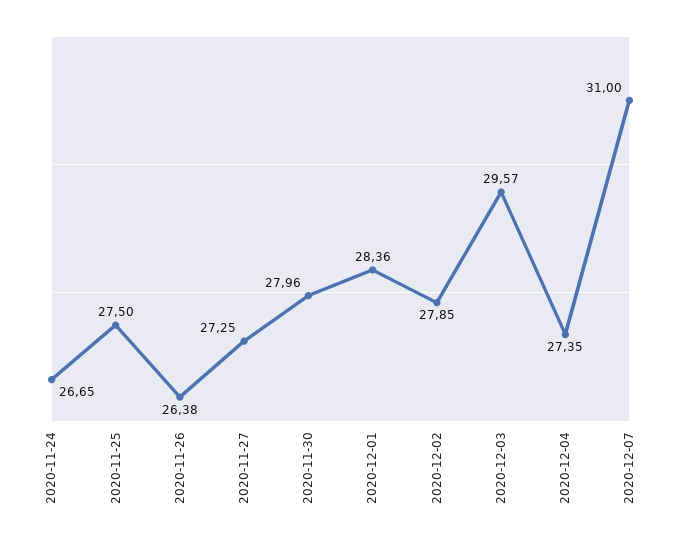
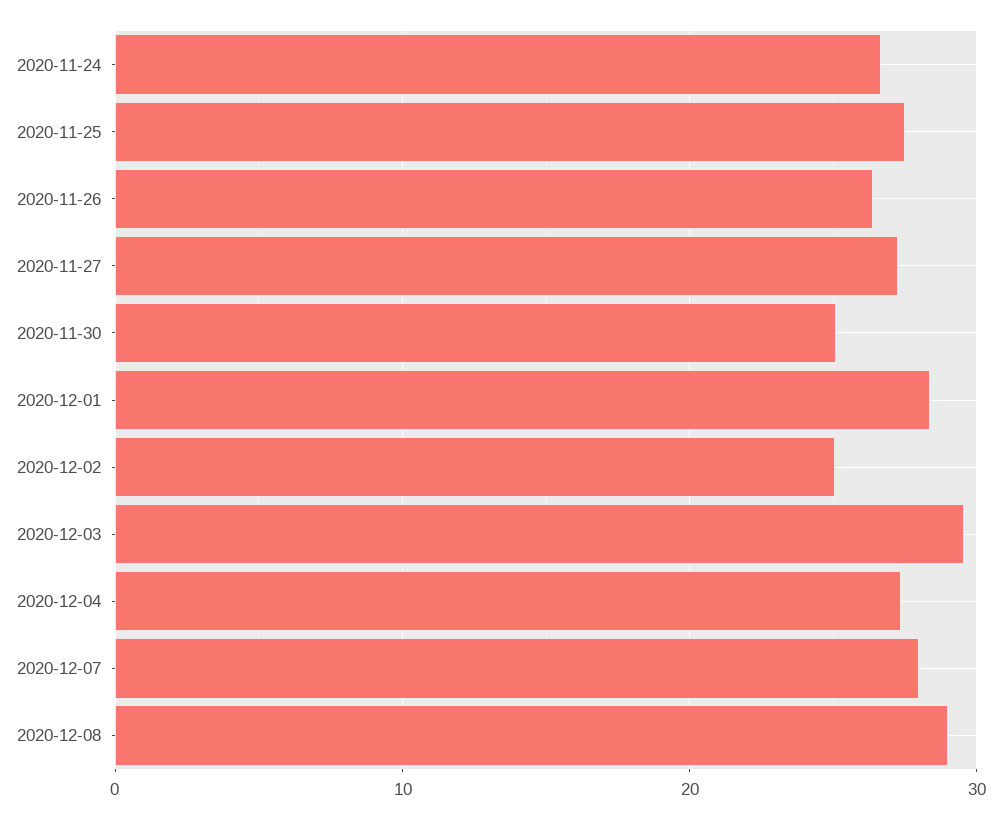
2020-11-30: 27.96 -> 25
2020-12-02: 27.85 -> 25
2020-12-07: 31 -> 28
2020-12-08: none -> 29

